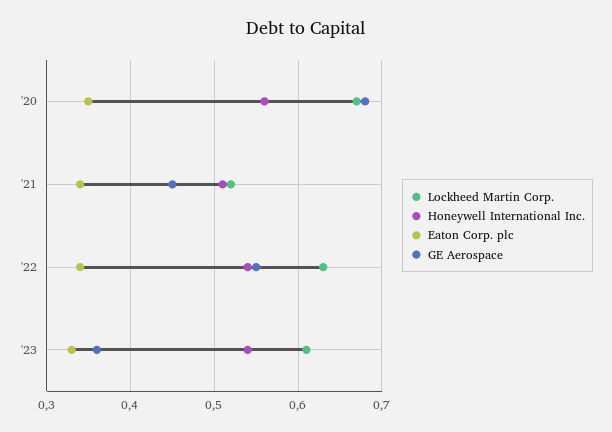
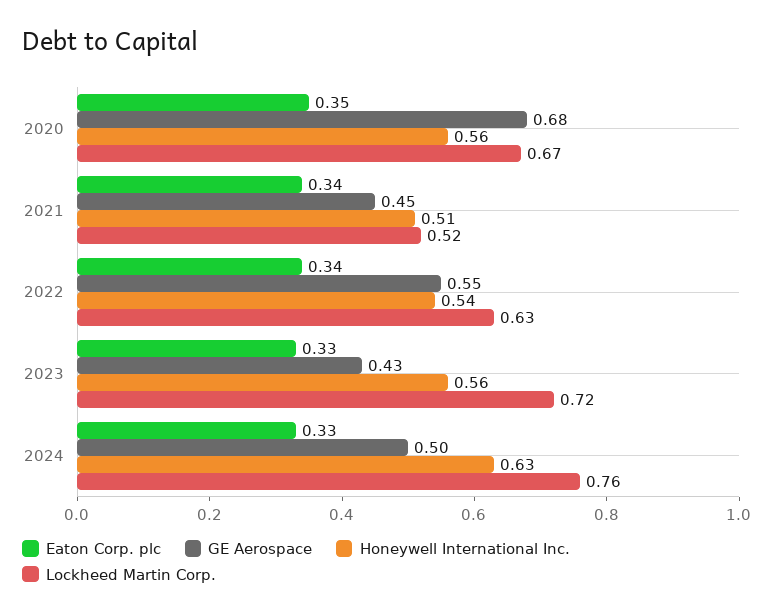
Lockheed Martin Corp., '23: 0.61 -> 0.72
Honeywell International Inc., '23: 0.54 -> 0.56
GE Aerospace, '23: 0.36 -> 0.43
Eaton Corp. plc, 2024: none -> 0.33
GE Aerospace, 2024: none -> 0.5
Honeywell International Inc., 2024: none -> 0.63
Lockheed Martin Corp., 2024: none -> 0.76

